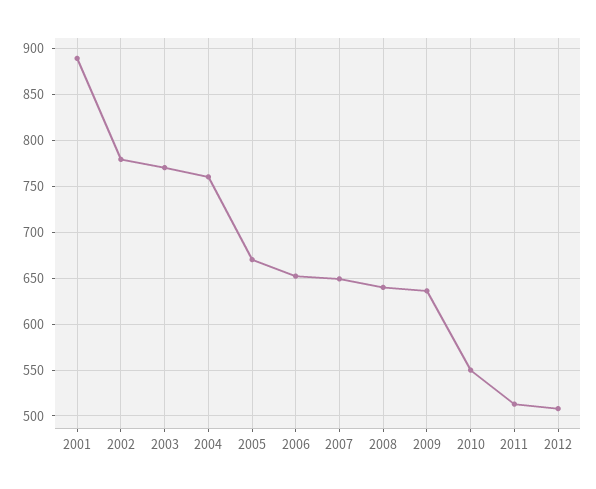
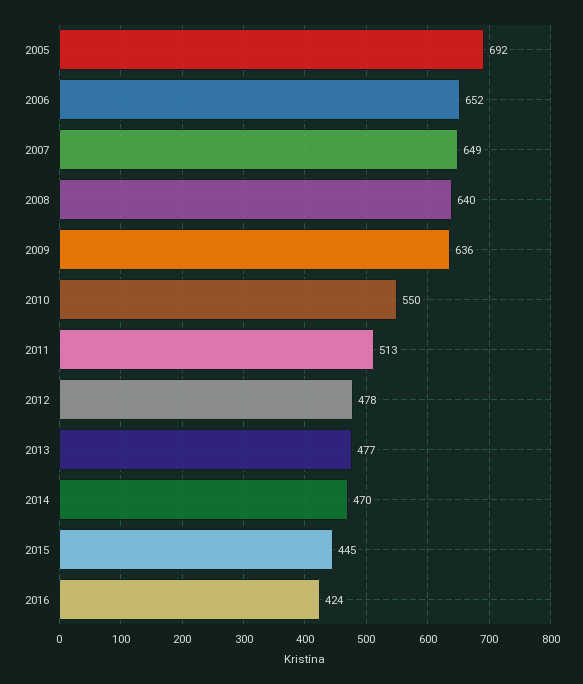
2001: 890 -> none
2002: 780 -> none
2003: 770 -> none
2004: 760 -> none
2005: 670 -> 692
2012: 510 -> 478
2013: none -> 477
2014: none -> 470
2015: none -> 445
2016: none -> 424

